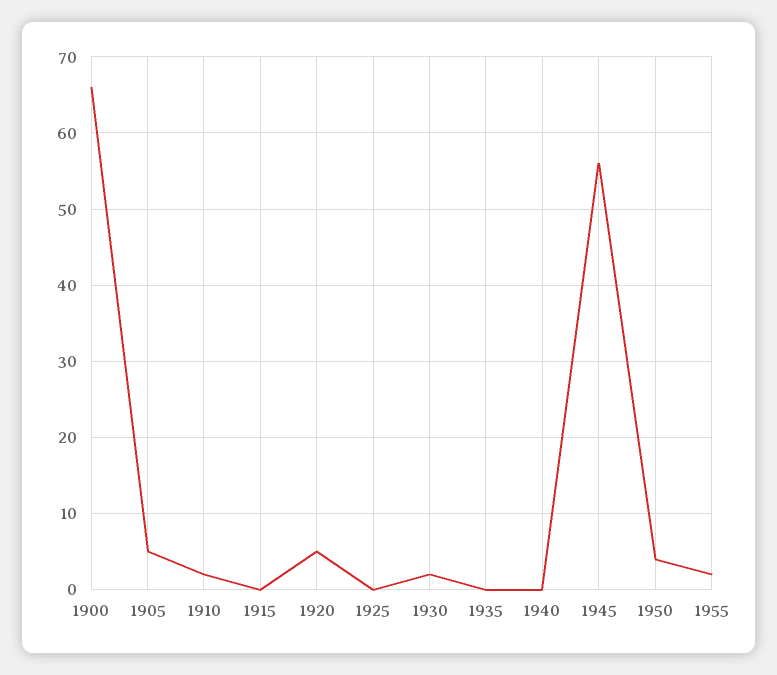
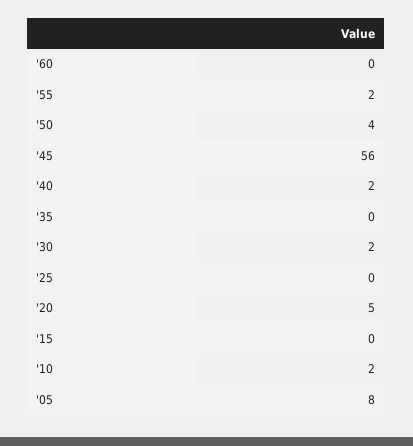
1900: 66 -> none
1905: 5 -> 8
1940: 0 -> 2
'60: none -> 0

